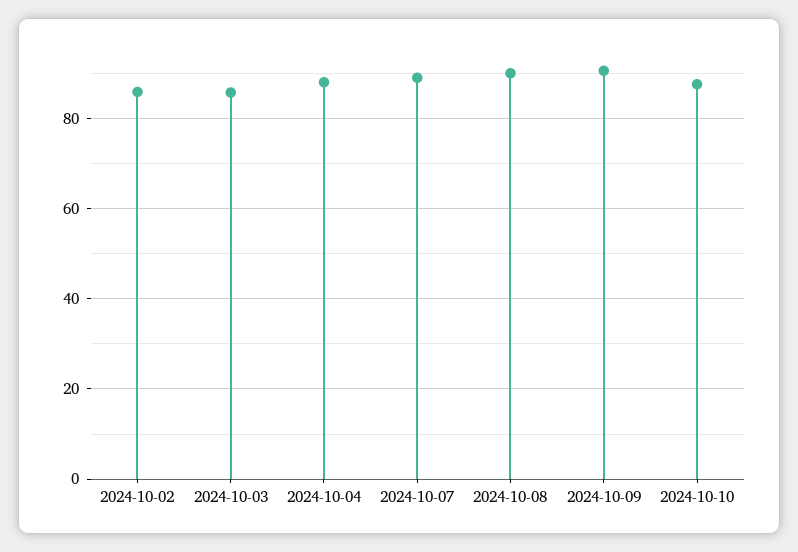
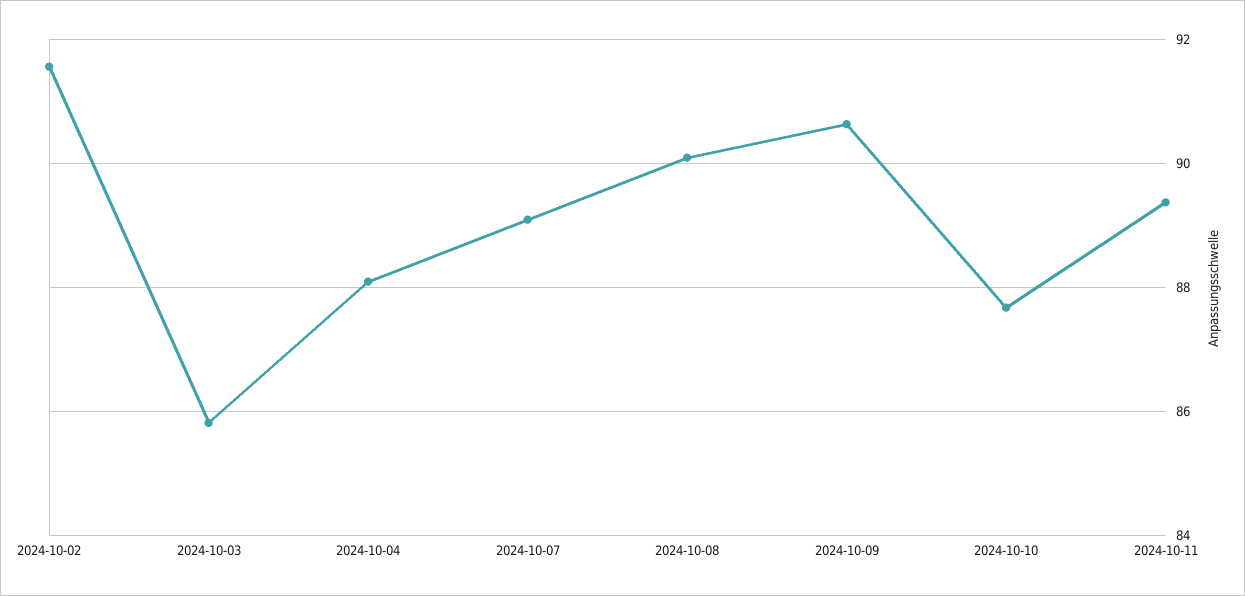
2024-10-02: 86 -> 91.6
2024-10-11: none -> 89.4

